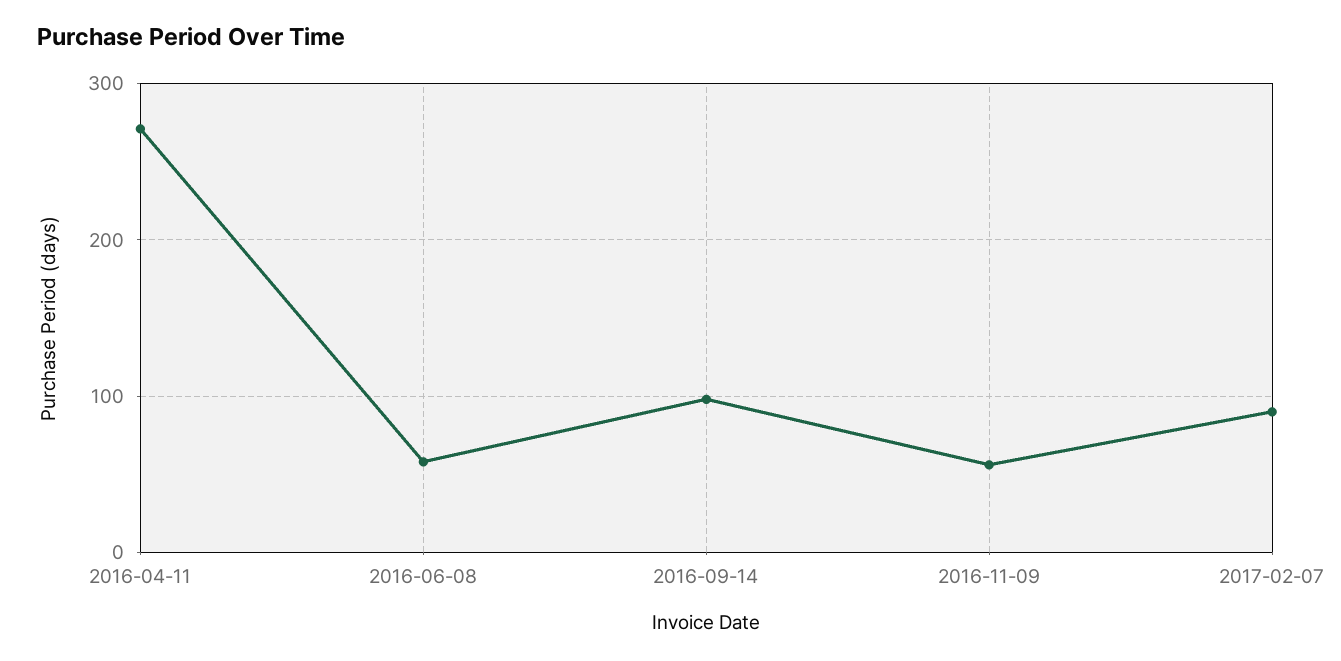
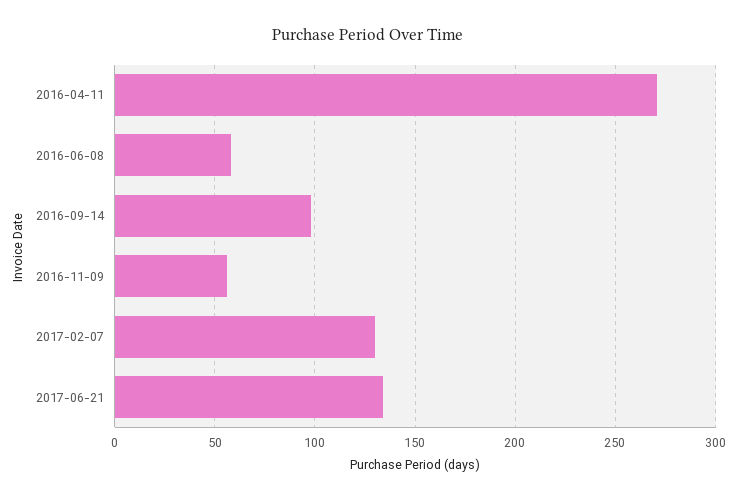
2017-02-07: 90 -> 130
2017-06-21: none -> 135

